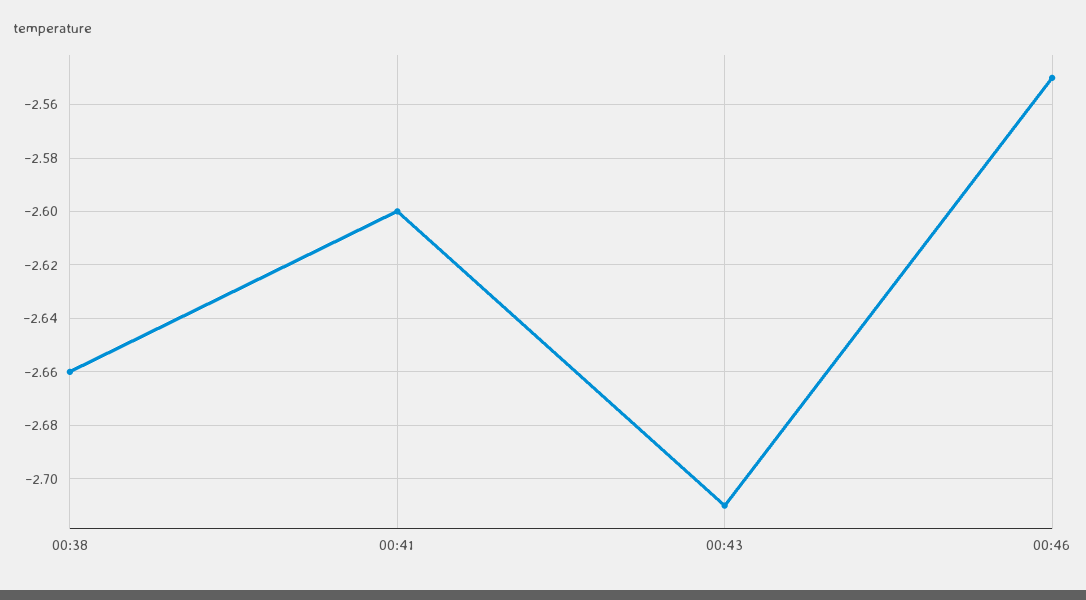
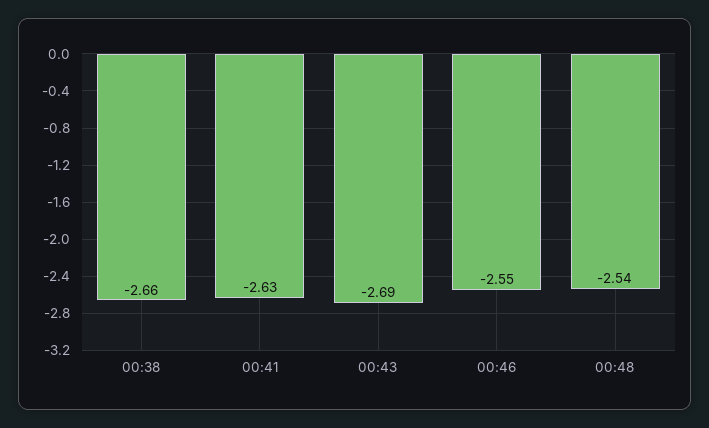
00:41: -2.6 -> -2.63
00:43: -2.71 -> -2.69
00:48: none -> -2.54

